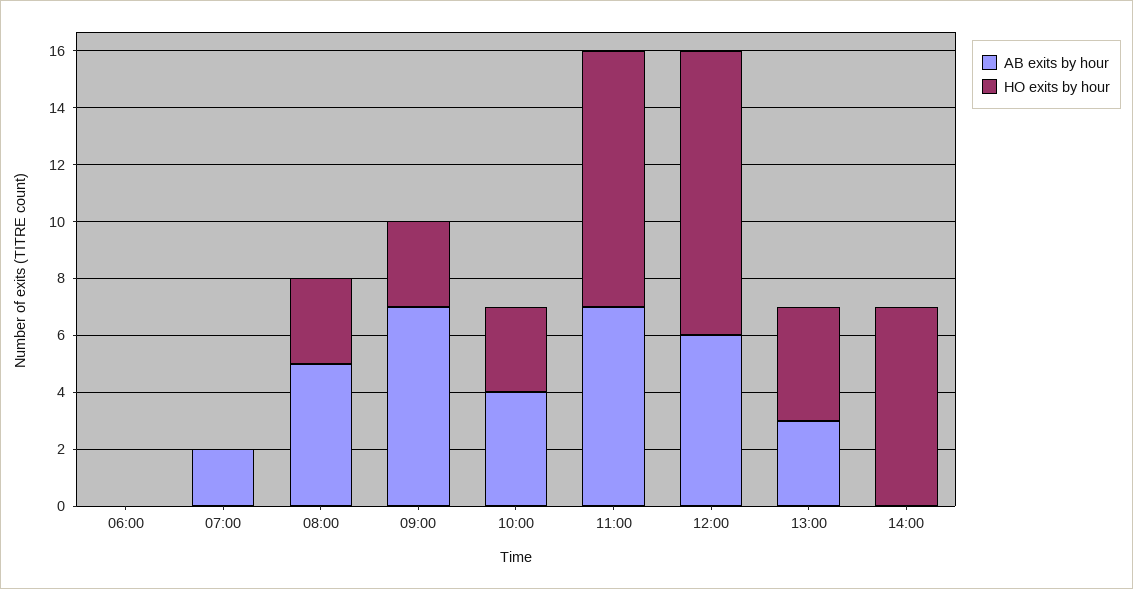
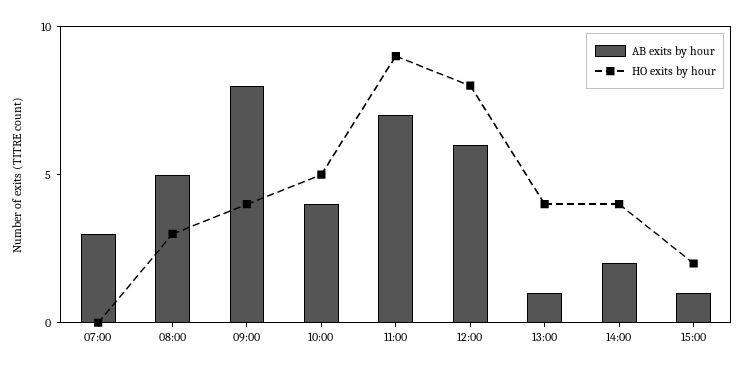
AB exits by hour, 06:00: 0 -> none
HO exits by hour, 06:00: 0 -> none
AB exits by hour, 07:00: 2 -> 3
AB exits by hour, 09:00: 7 -> 8
HO exits by hour, 09:00: 3 -> 4
HO exits by hour, 10:00: 3 -> 5
HO exits by hour, 12:00: 10 -> 8
AB exits by hour, 13:00: 3 -> 1
AB exits by hour, 14:00: 0 -> 2
HO exits by hour, 14:00: 7 -> 4
AB exits by hour, 15:00: none -> 1
HO exits by hour, 15:00: none -> 2

